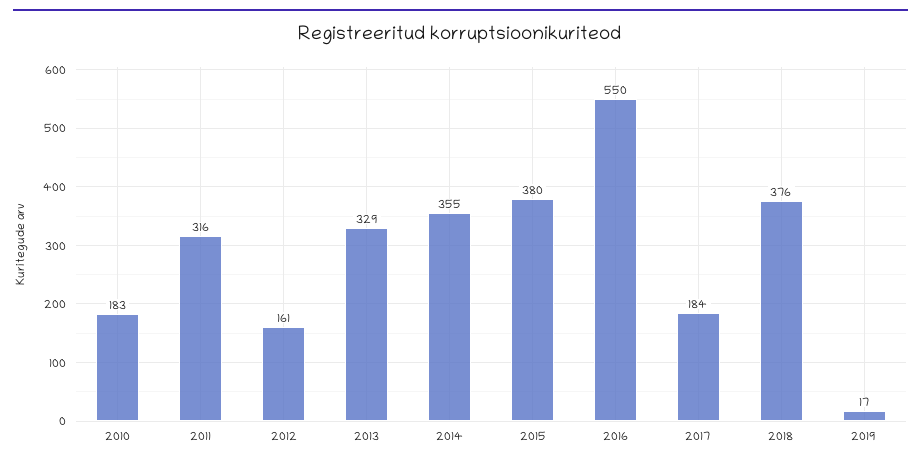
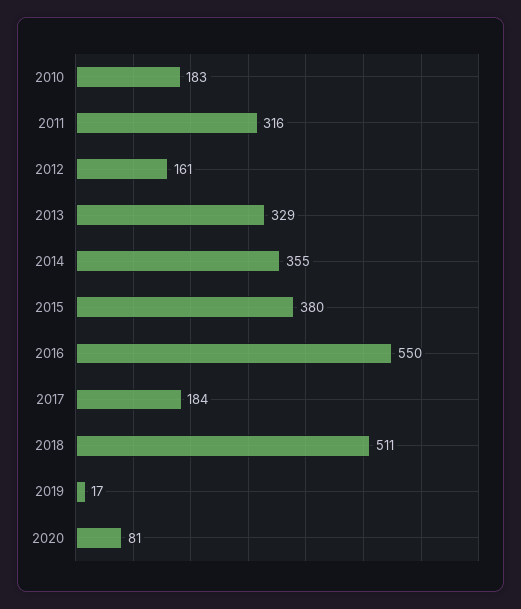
2018: 376 -> 511
2020: none -> 81

